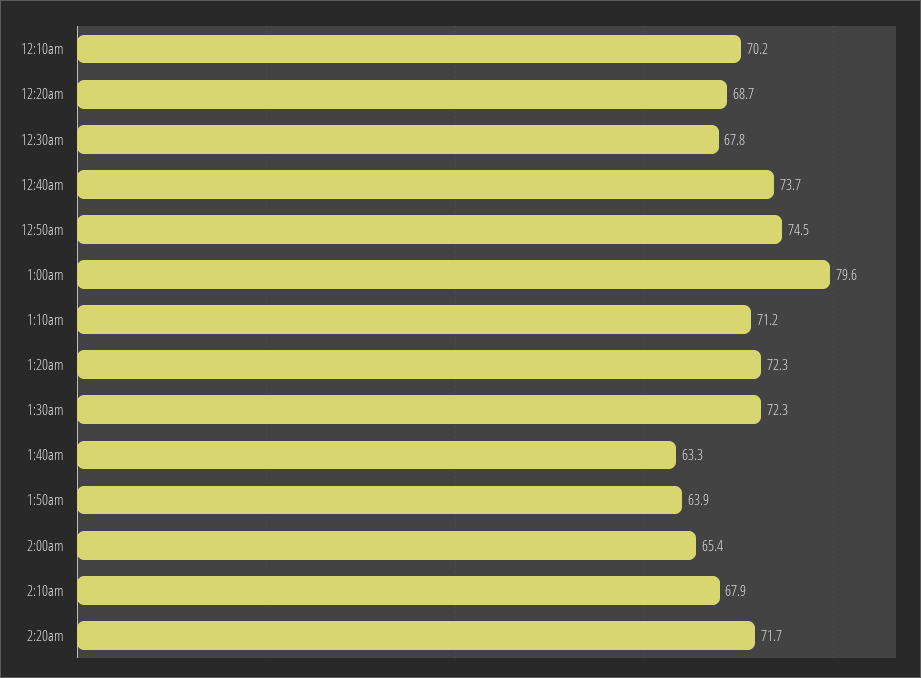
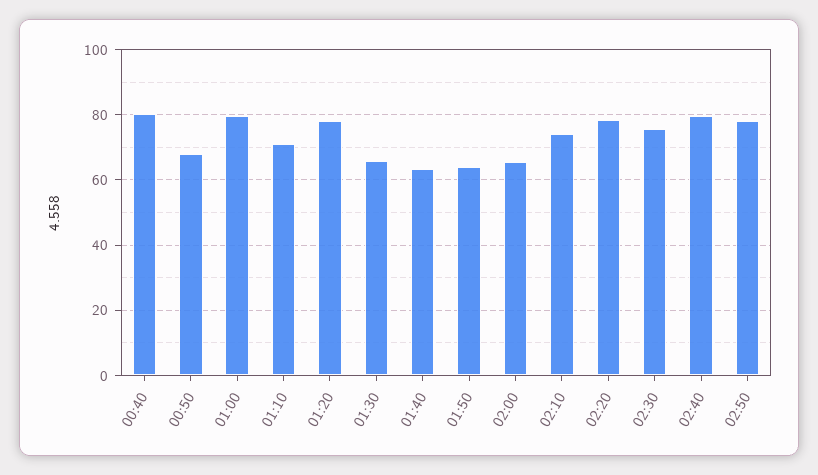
12:10am: 70.2 -> none
12:20am: 68.7 -> none
12:30am: 67.8 -> none
12:40am: 73.7 -> 80
12:50am: 74.5 -> 68
1:20am: 72.3 -> 78
1:30am: 72.3 -> 66
2:10am: 67.9 -> 74
2:20am: 71.7 -> 78
02:30: none -> 76
02:40: none -> 80
02:50: none -> 78

